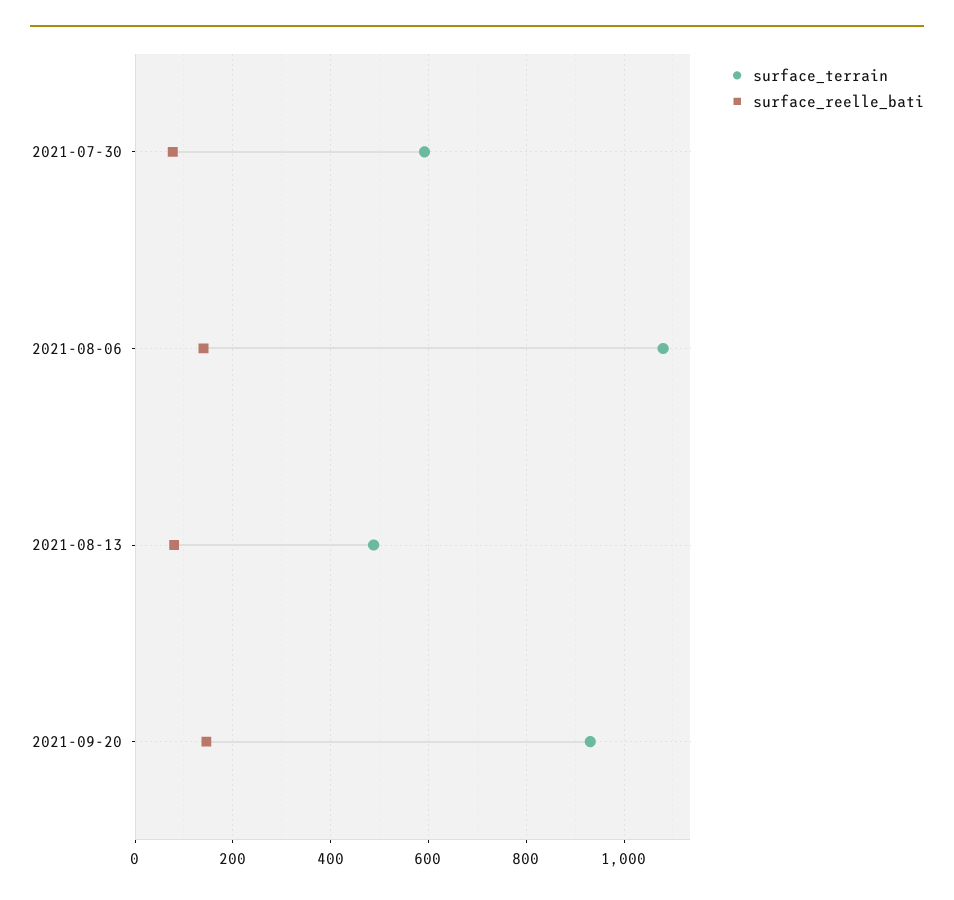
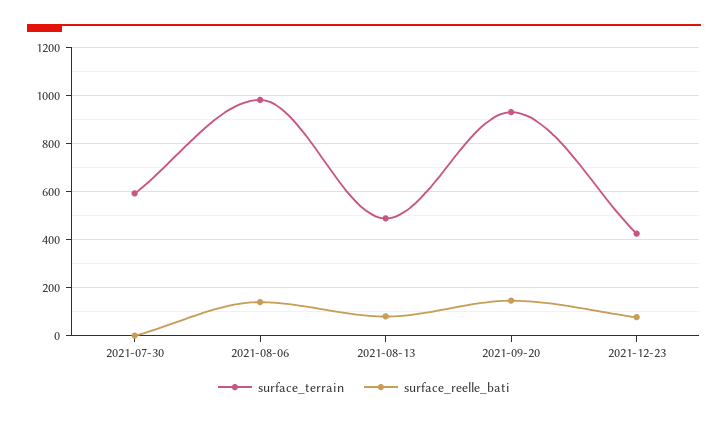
surface_reelle_bati, 2021-07-30: 80 -> 0
surface_terrain, 2021-08-06: 1080 -> 975
surface_terrain, 2021-12-23: none -> 425
surface_reelle_bati, 2021-12-23: none -> 75

